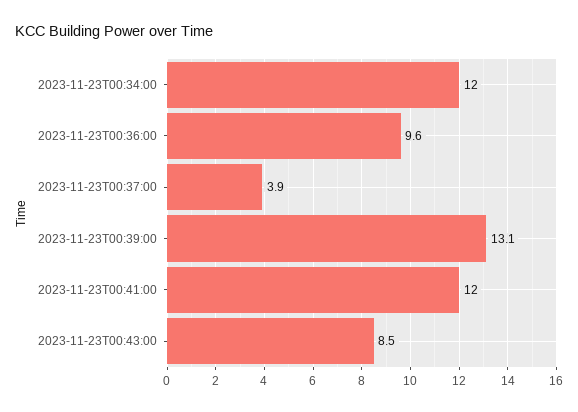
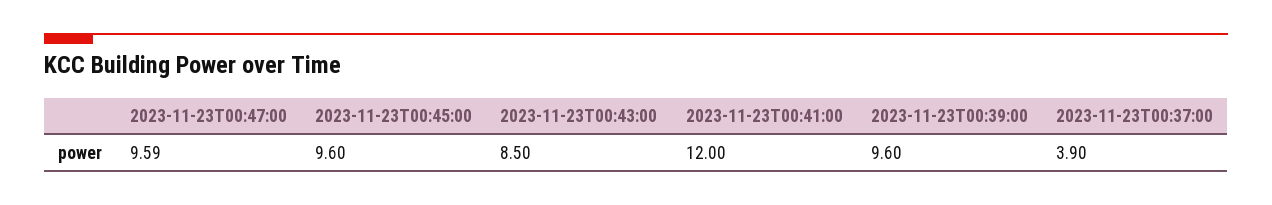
2023-11-23T00:34:00: 12 -> none
2023-11-23T00:36:00: 9.6 -> none
2023-11-23T00:39:00: 13.1 -> 9.6
2023-11-23T00:47:00: none -> 9.59
2023-11-23T00:45:00: none -> 9.6

